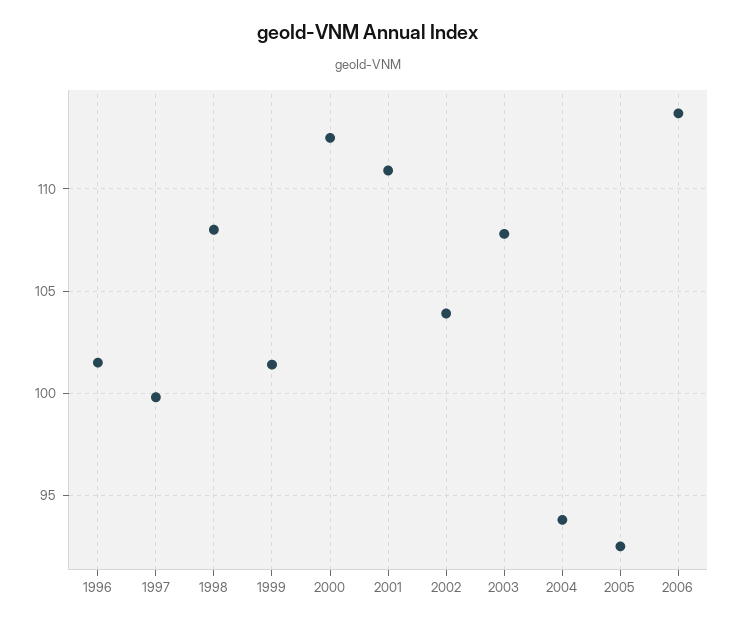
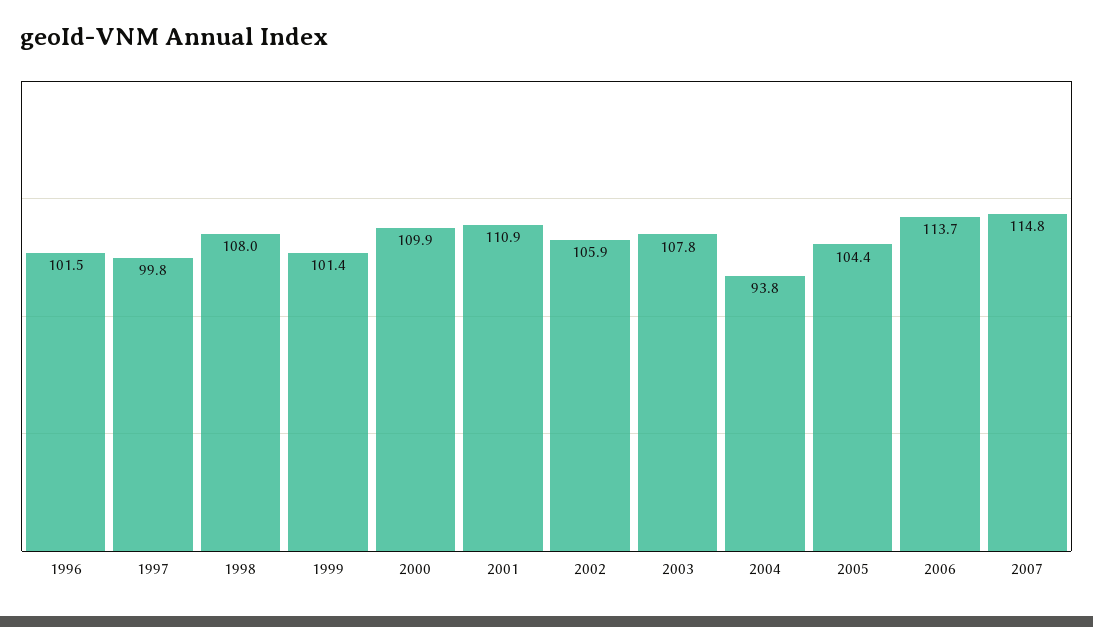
2000: 112.5 -> 109.9
2002: 104 -> 105.9
2005: 92.5 -> 104.4
2007: none -> 114.8

